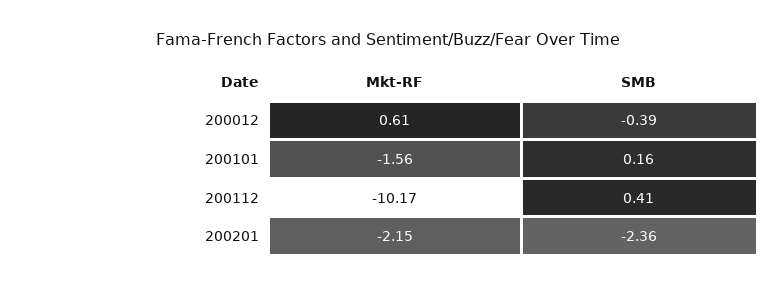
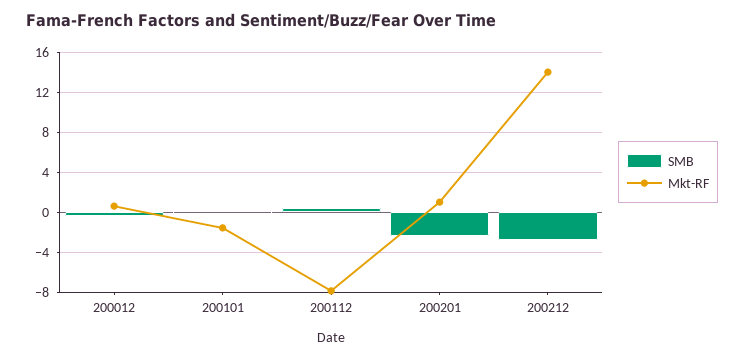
Mkt-RF, 200112: -10.17 -> -8
Mkt-RF, 200201: -2.15 -> 1
SMB, 200212: none -> -3
Mkt-RF, 200212: none -> 14

